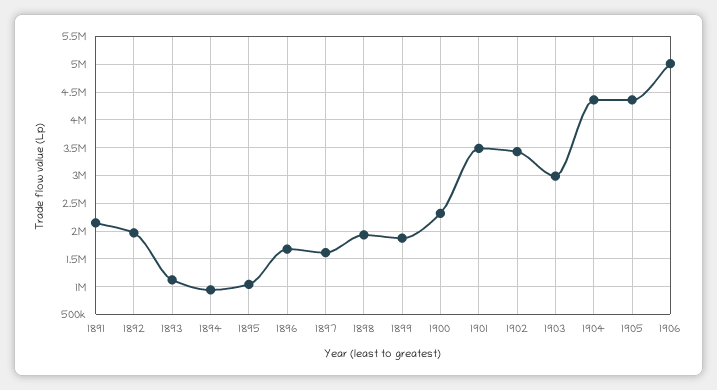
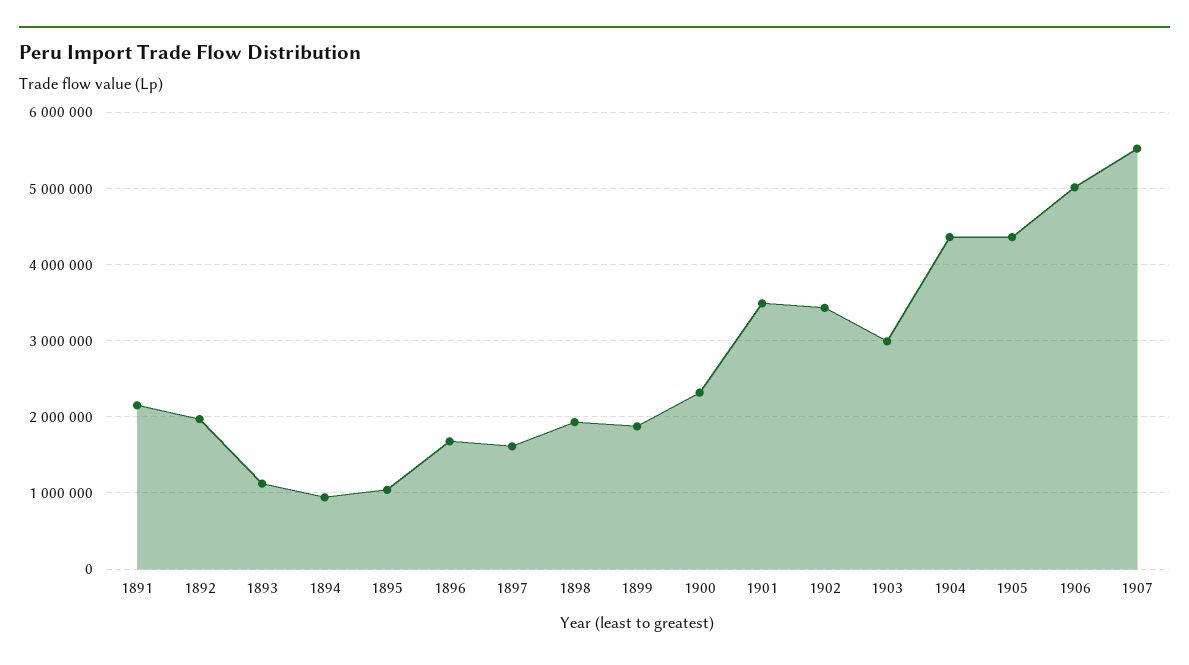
1907: none -> 5500000

